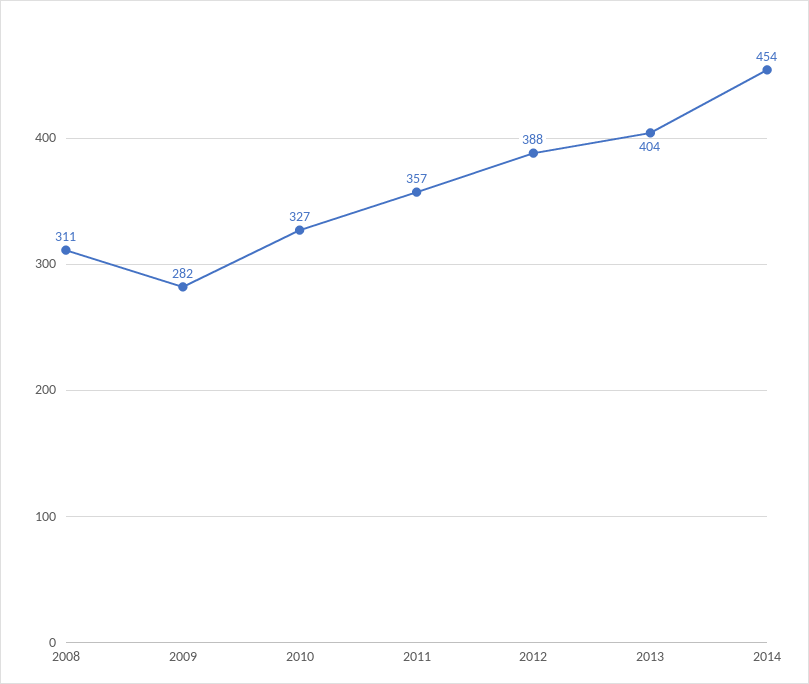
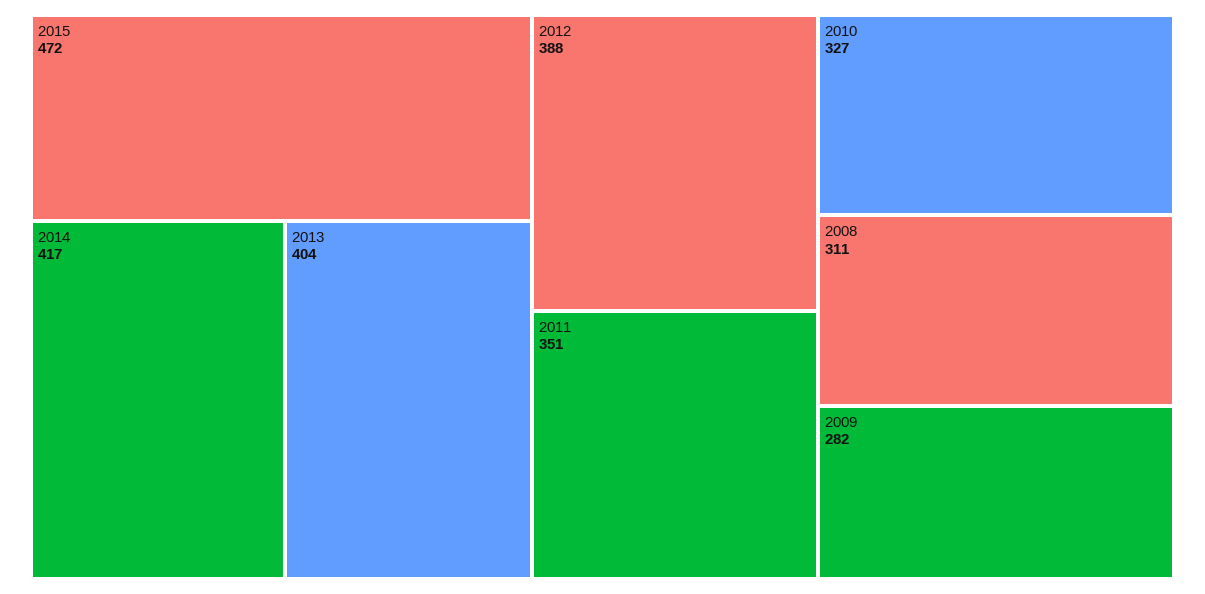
2011: 357 -> 351
2014: 454 -> 417
2015: none -> 472

